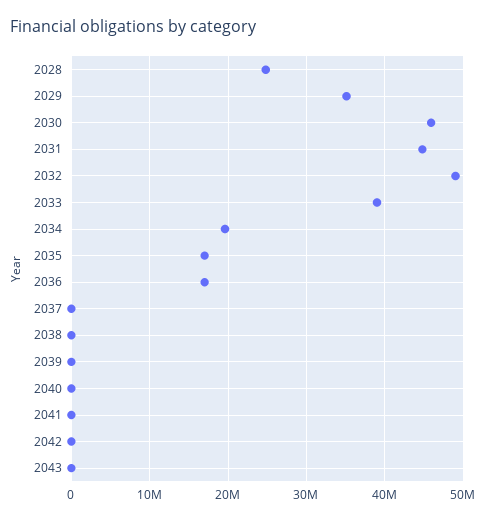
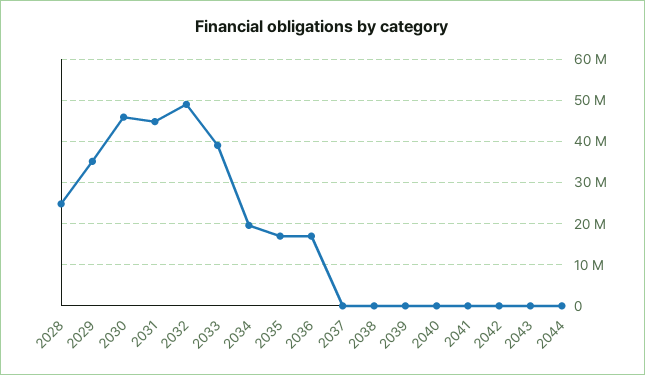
2044: none -> 0

